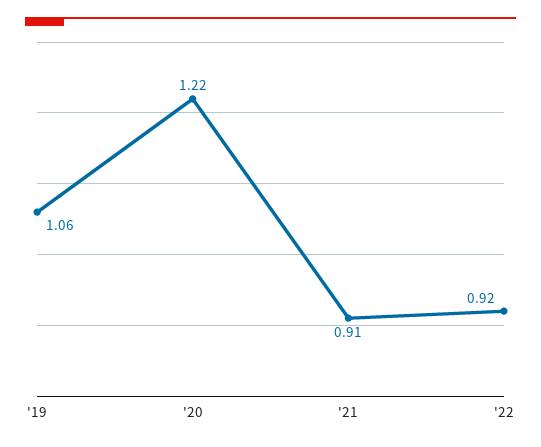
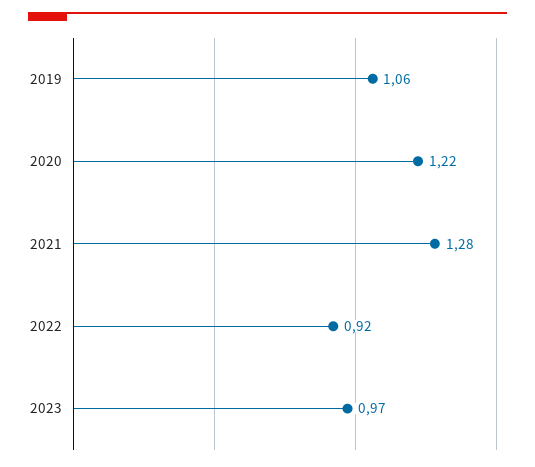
'21: 0.91 -> 1.28
2023: none -> 0.97

